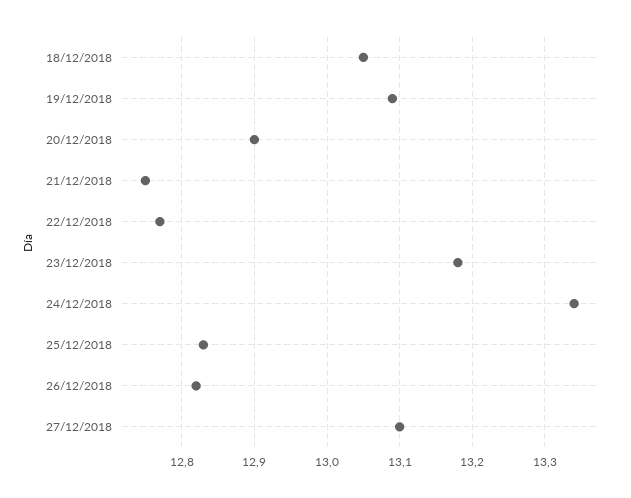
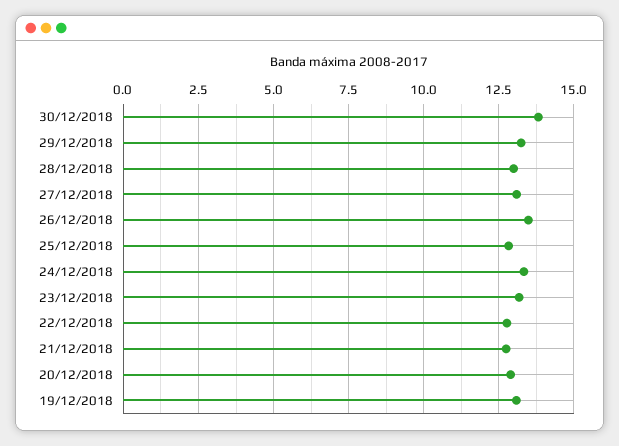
18/12/2018: 13.05 -> none
26/12/2018: 12.82 -> 13.5
30/12/2018: none -> 13.75
29/12/2018: none -> 13.25
28/12/2018: none -> 13

